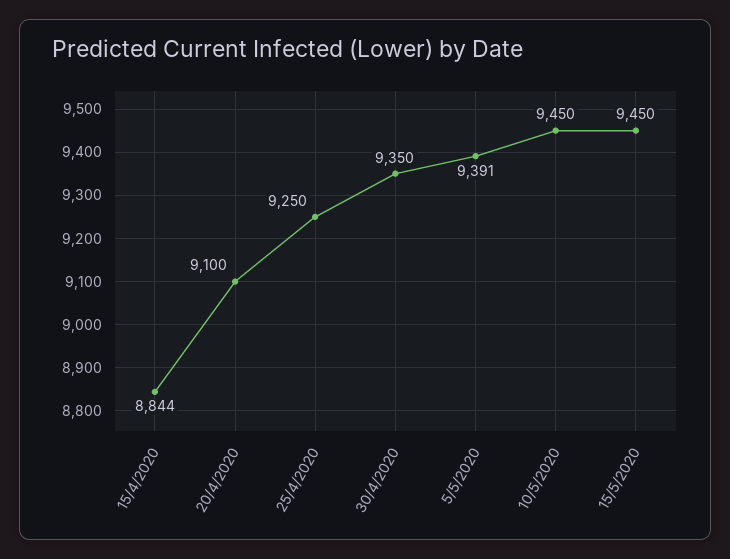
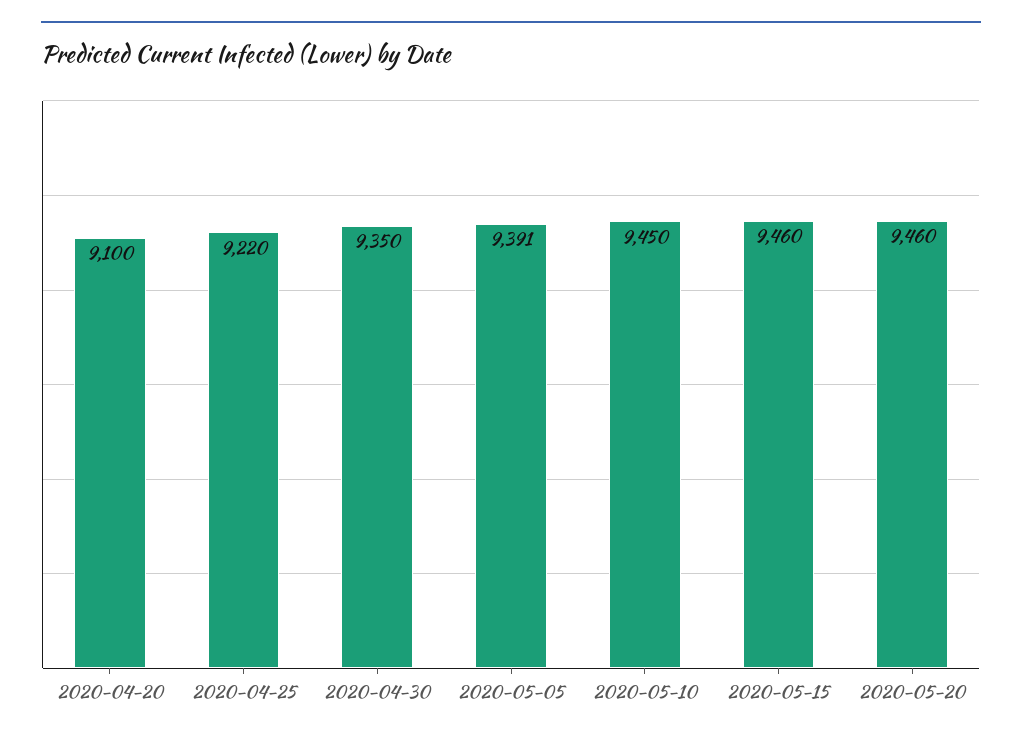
15/4/2020: 8844 -> none
25/4/2020: 9250 -> 9220
15/5/2020: 9450 -> 9460
2020-05-20: none -> 9460

